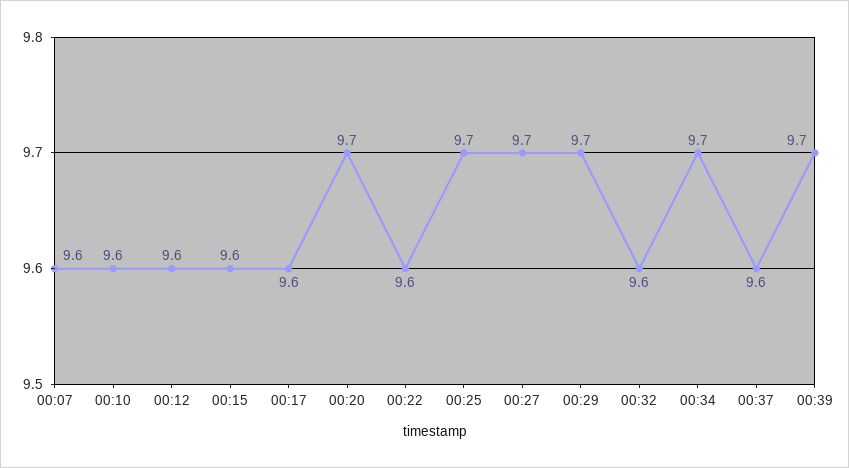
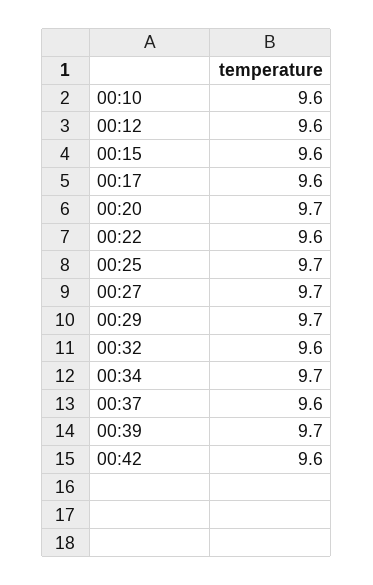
00:07: 9.6 -> none
00:42: none -> 9.6

